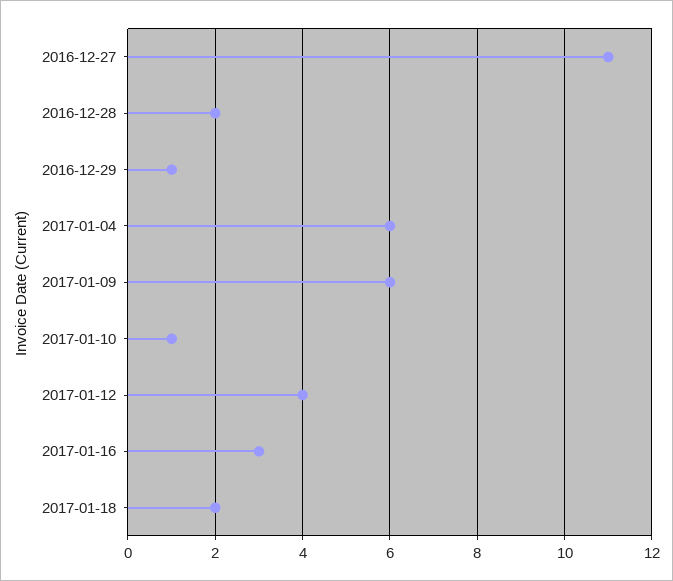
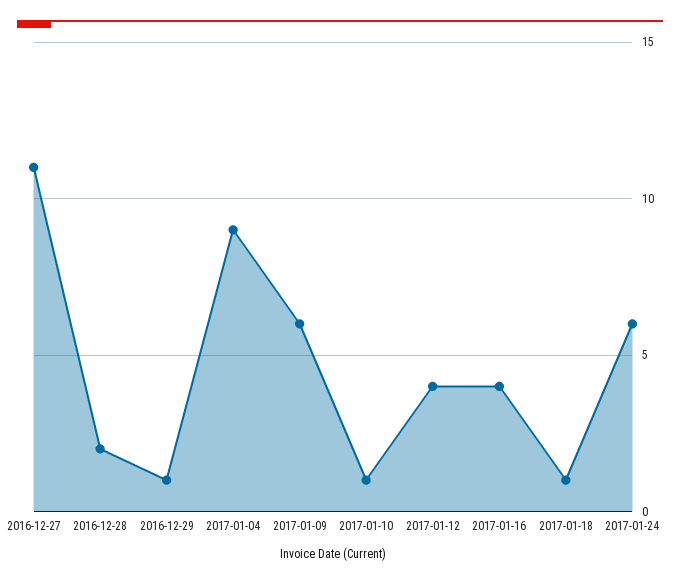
2017-01-04: 6 -> 9
2017-01-16: 3 -> 4
2017-01-18: 2 -> 1
2017-01-24: none -> 6

